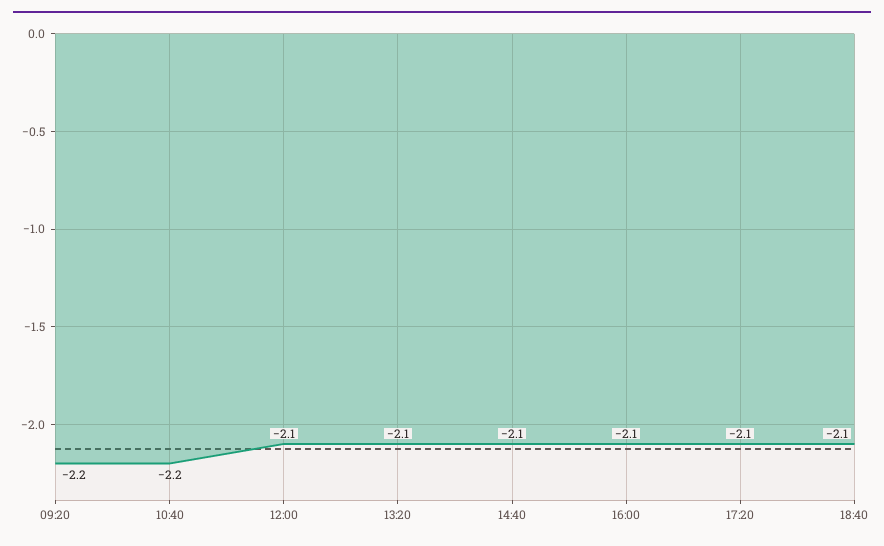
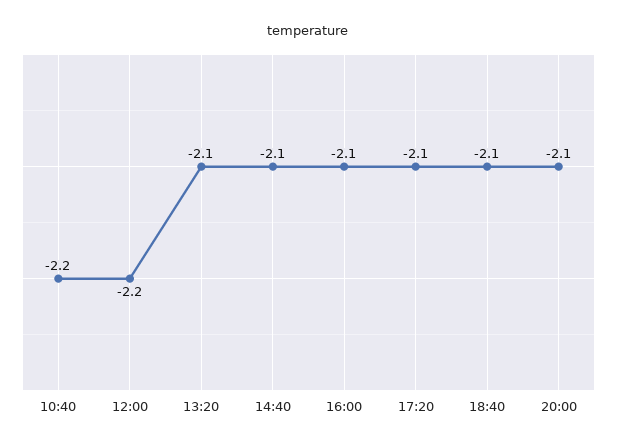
09:20: -2.2 -> none
12:00: -2.1 -> -2.2
20:00: none -> -2.1

